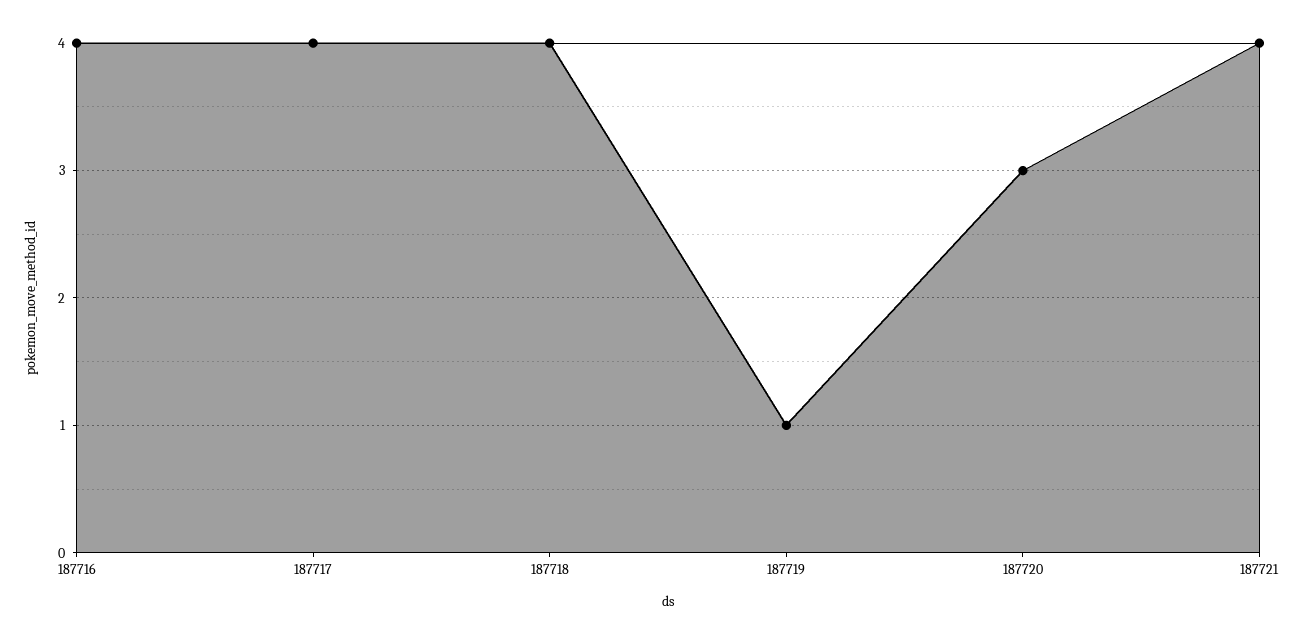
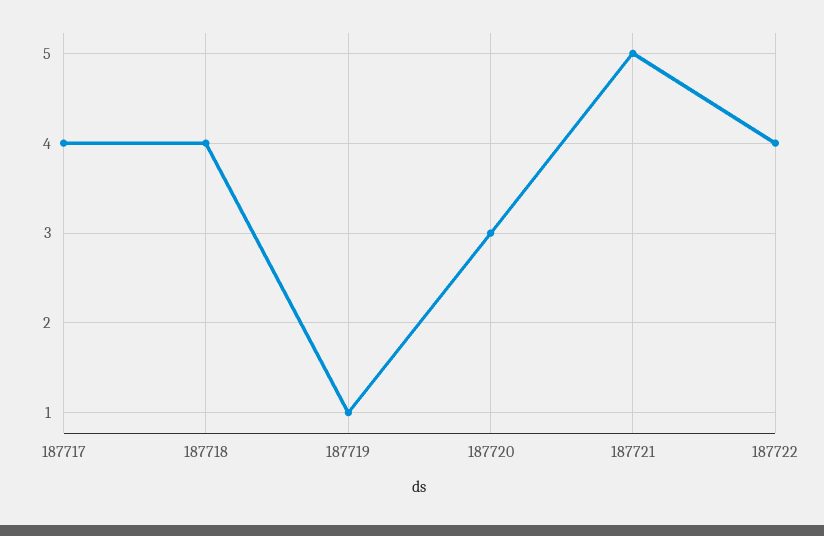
187716: 4 -> none
187721: 4 -> 5
187722: none -> 4

